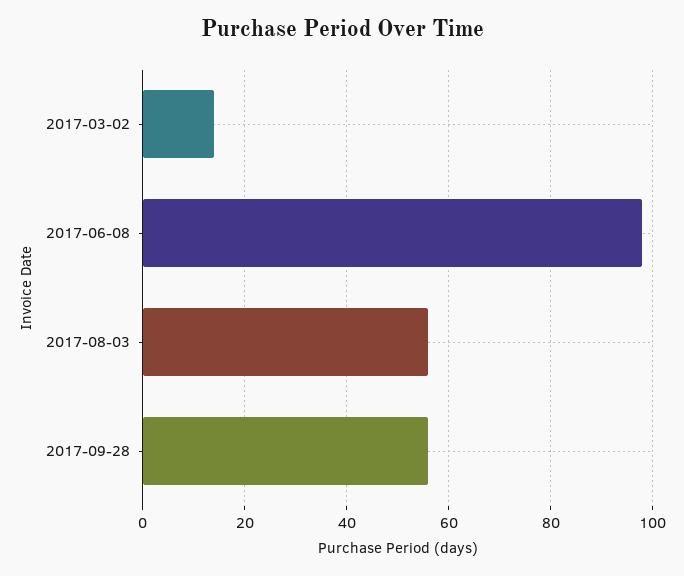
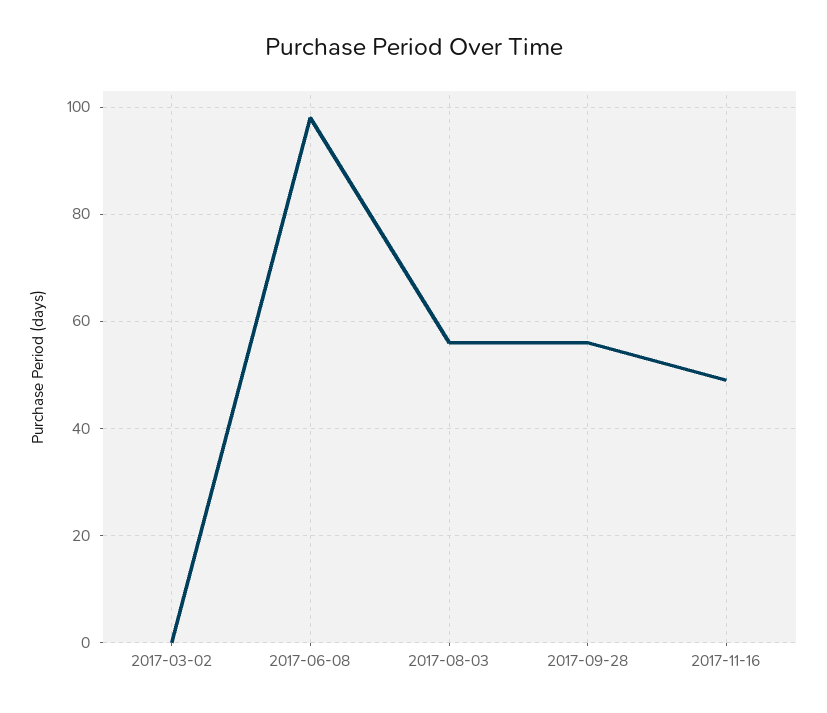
2017-03-02: 15 -> 0
2017-11-16: none -> 50

